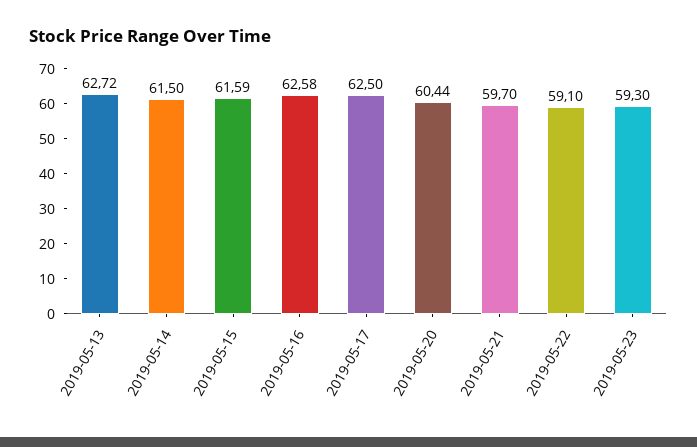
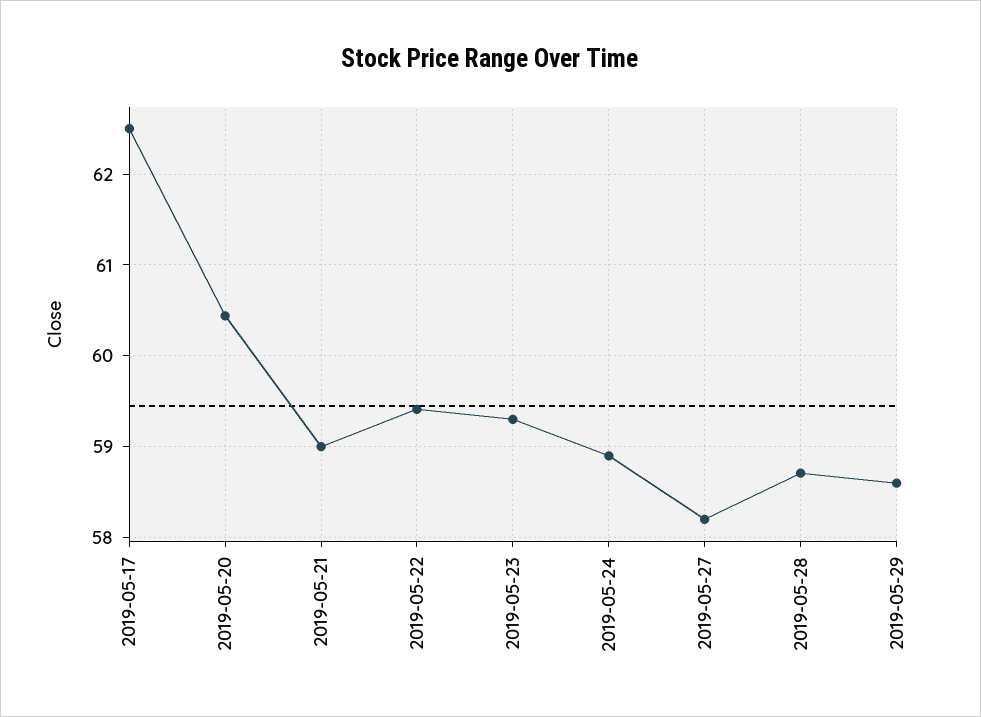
2019-05-13: 62.72 -> none
2019-05-14: 61.5 -> none
2019-05-15: 61.59 -> none
2019-05-16: 62.58 -> none
2019-05-21: 59.7 -> 59
2019-05-22: 59.1 -> 59.4
2019-05-24: none -> 58.9
2019-05-27: none -> 58.2
2019-05-28: none -> 58.7
2019-05-29: none -> 58.6

